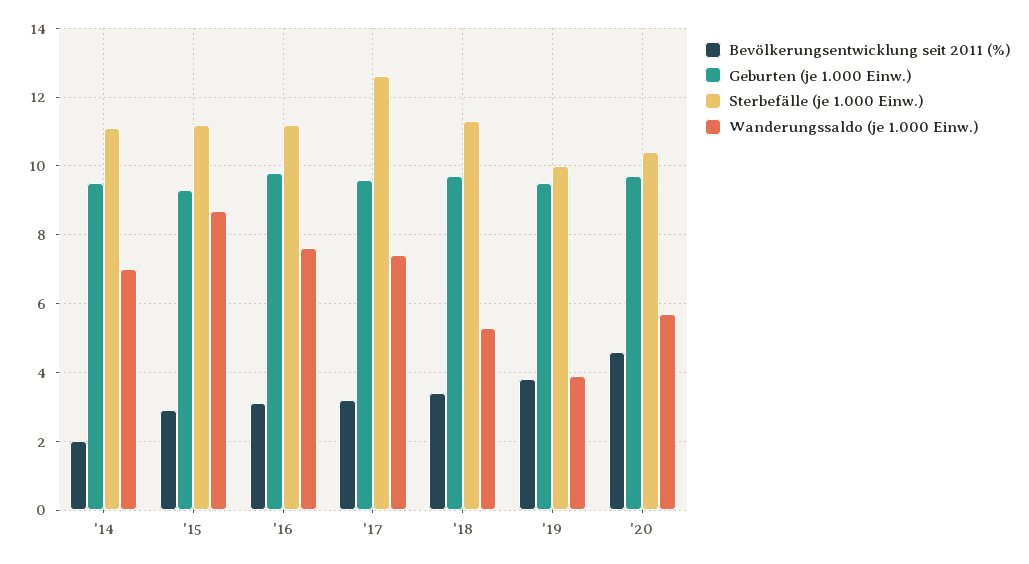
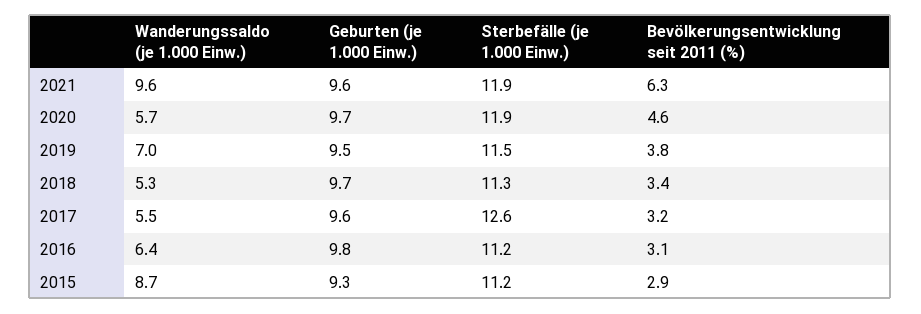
Bevölkerungsentwicklung seit 2011 (%), '14: 2 -> none
Geburten (je 1.000 Einw.), '14: 9.5 -> none
Sterbefälle (je 1.000 Einw.), '14: 11 -> none
Wanderungssaldo (je 1.000 Einw.), '14: 7 -> none
Wanderungssaldo (je 1.000 Einw.), '16: 7.5 -> 6.4
Wanderungssaldo (je 1.000 Einw.), '17: 7.5 -> 5.5
Sterbefälle (je 1.000 Einw.), '19: 10 -> 11.5
Wanderungssaldo (je 1.000 Einw.), '19: 4 -> 7
Sterbefälle (je 1.000 Einw.), '20: 10.5 -> 11.9
Wanderungssaldo (je 1.000 Einw.), 2021: none -> 9.6
Geburten (je 1.000 Einw.), 2021: none -> 9.6
Sterbefälle (je 1.000 Einw.), 2021: none -> 11.9
Bevölkerungsentwicklung seit 2011 (%), 2021: none -> 6.3

